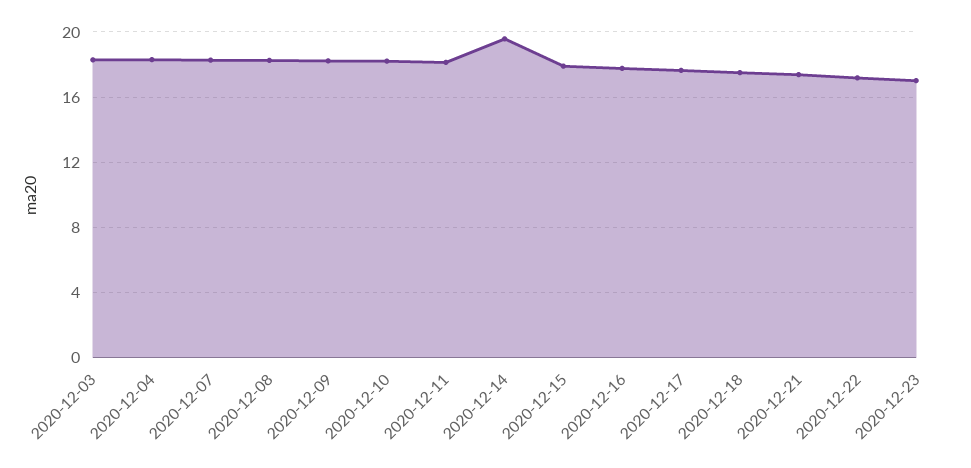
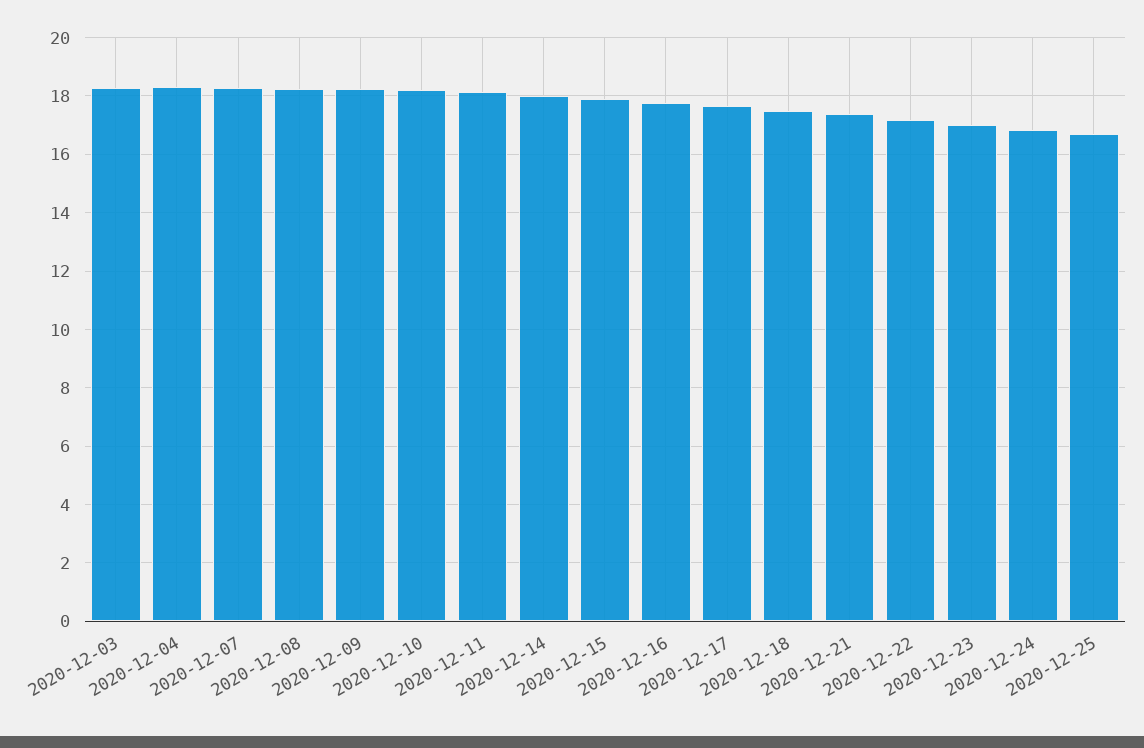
2020-12-14: 19.5 -> 18
2020-12-24: none -> 16.75
2020-12-25: none -> 16.75

